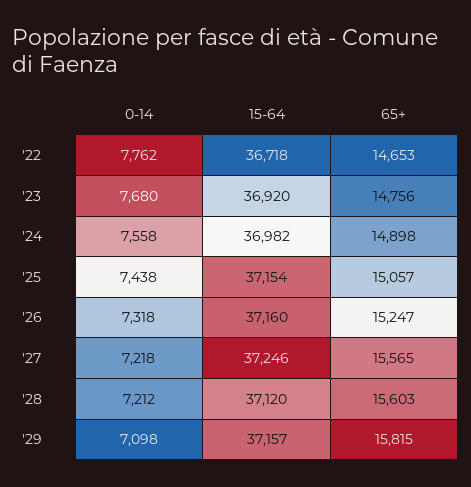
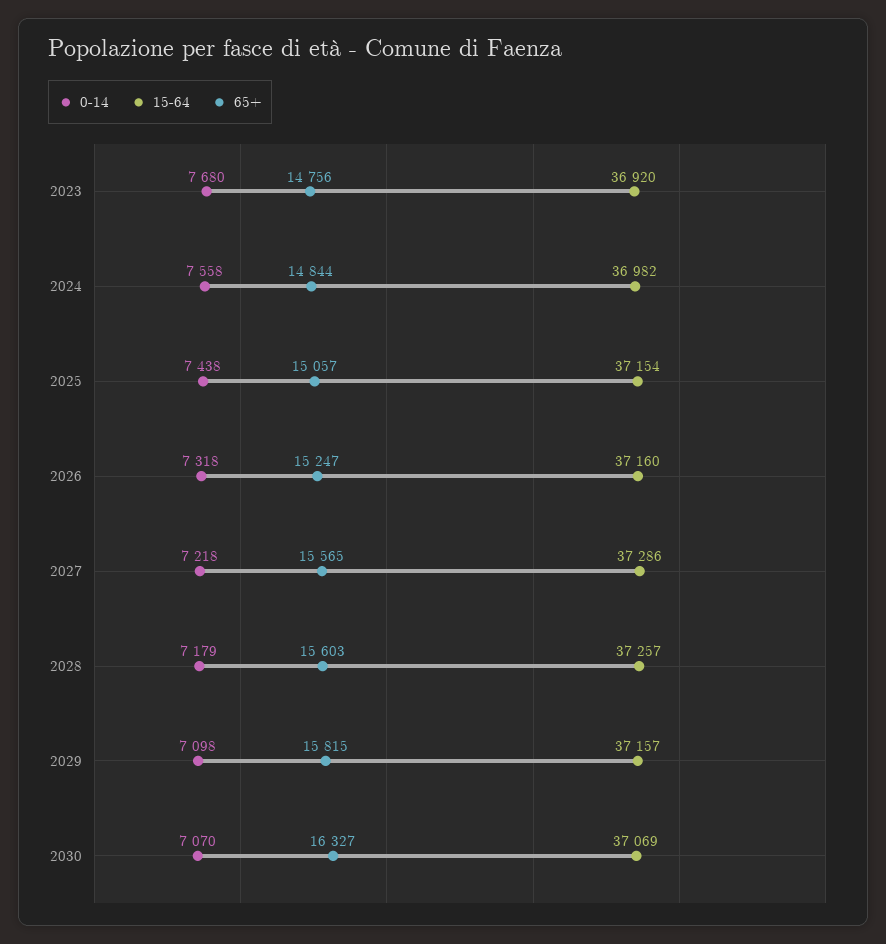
0-14, '22: 7762 -> none
15-64, '22: 36718 -> none
65+, '22: 14653 -> none
65+, '24: 14898 -> 14844
15-64, '27: 37246 -> 37286
0-14, '28: 7212 -> 7179
15-64, '28: 37120 -> 37257
0-14, 2030: none -> 7070
15-64, 2030: none -> 37069
65+, 2030: none -> 16327

